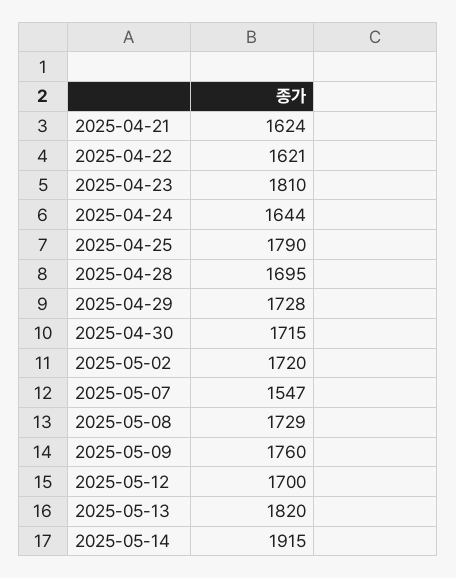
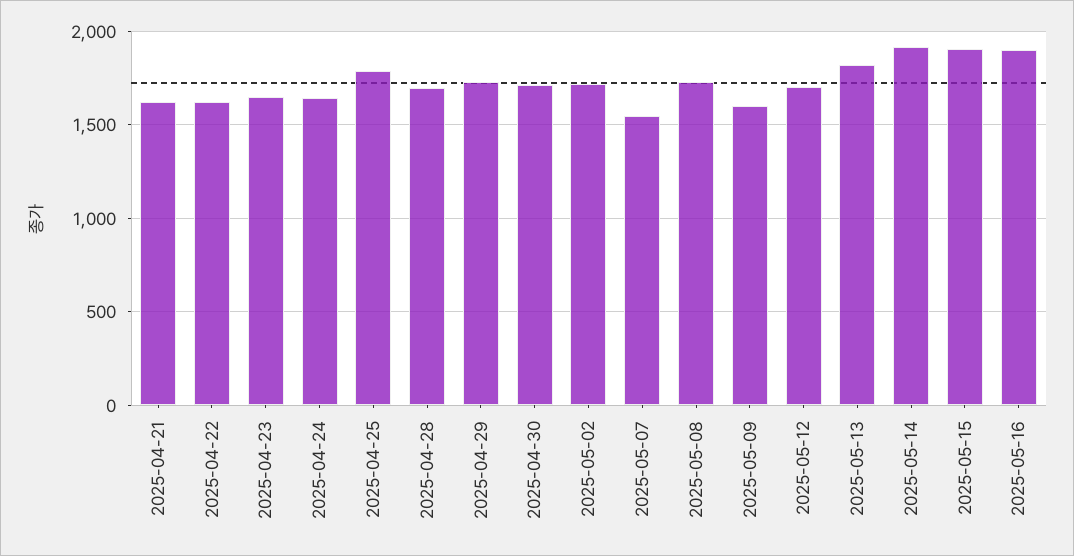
2025-04-23: 1810 -> 1650
2025-05-09: 1760 -> 1600
2025-05-15: none -> 1900
2025-05-16: none -> 1900

